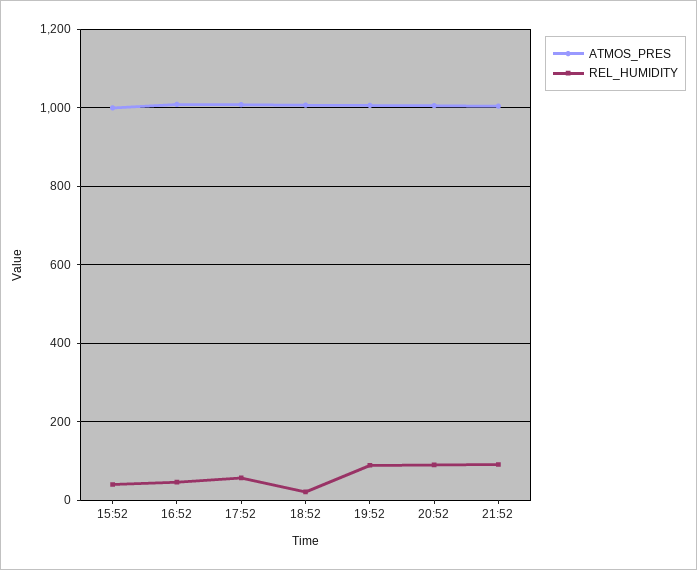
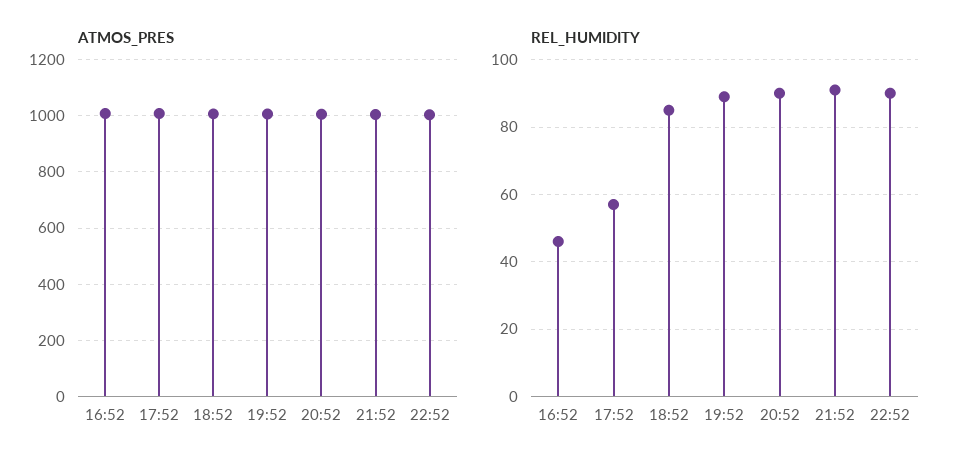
ATMOS_PRES, 15:52: 1000 -> none
REL_HUMIDITY, 15:52: 40 -> none
REL_HUMIDITY, 18:52: 20 -> 85
ATMOS_PRES, 22:52: none -> 1000
REL_HUMIDITY, 22:52: none -> 90

